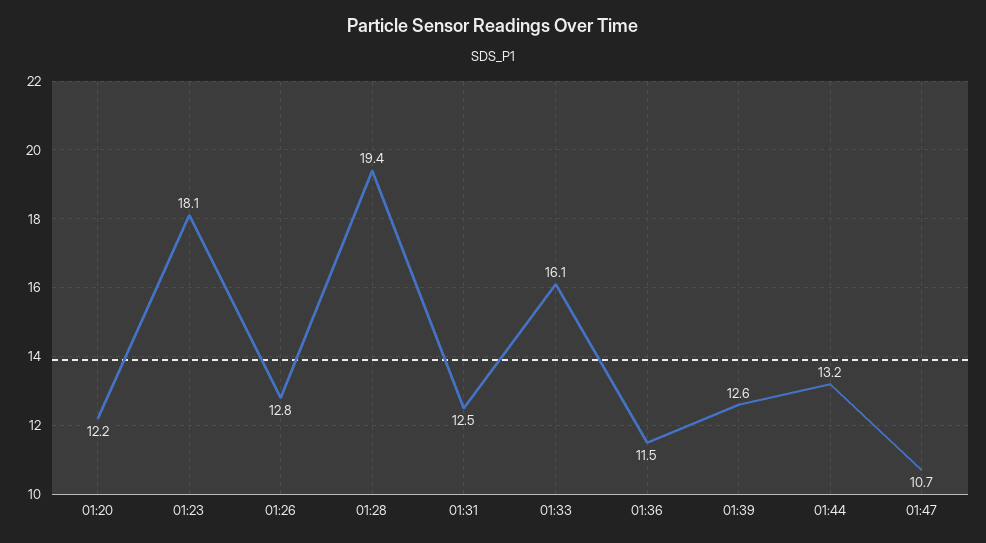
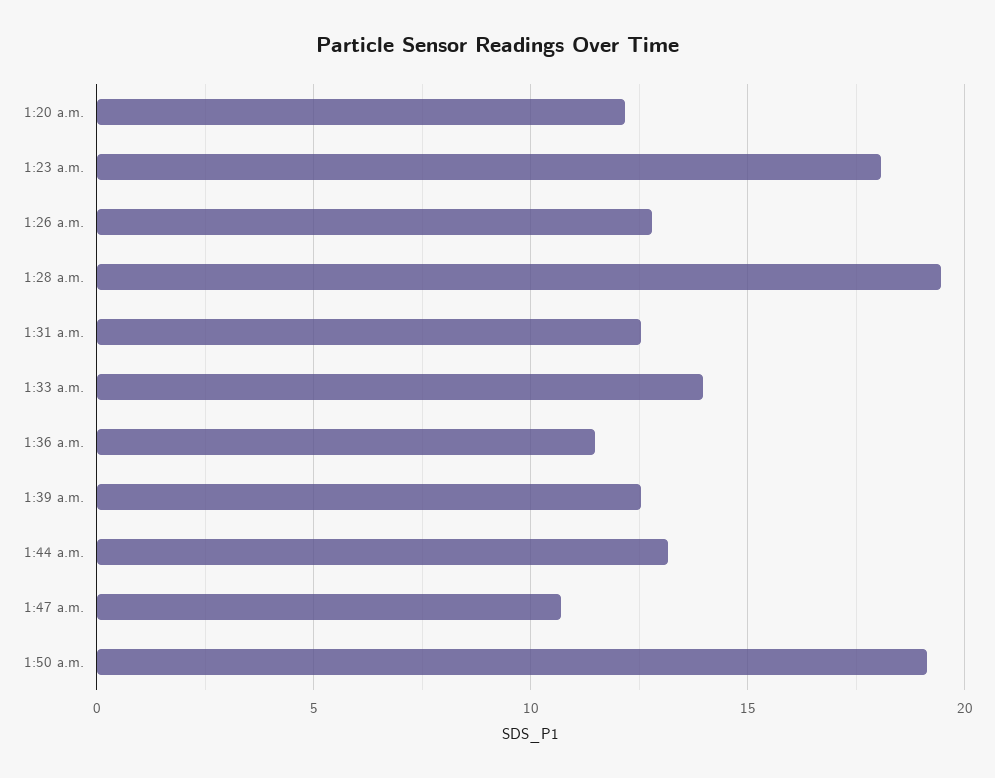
01:33: 16.1 -> 14
1:50 a.m.: none -> 19

